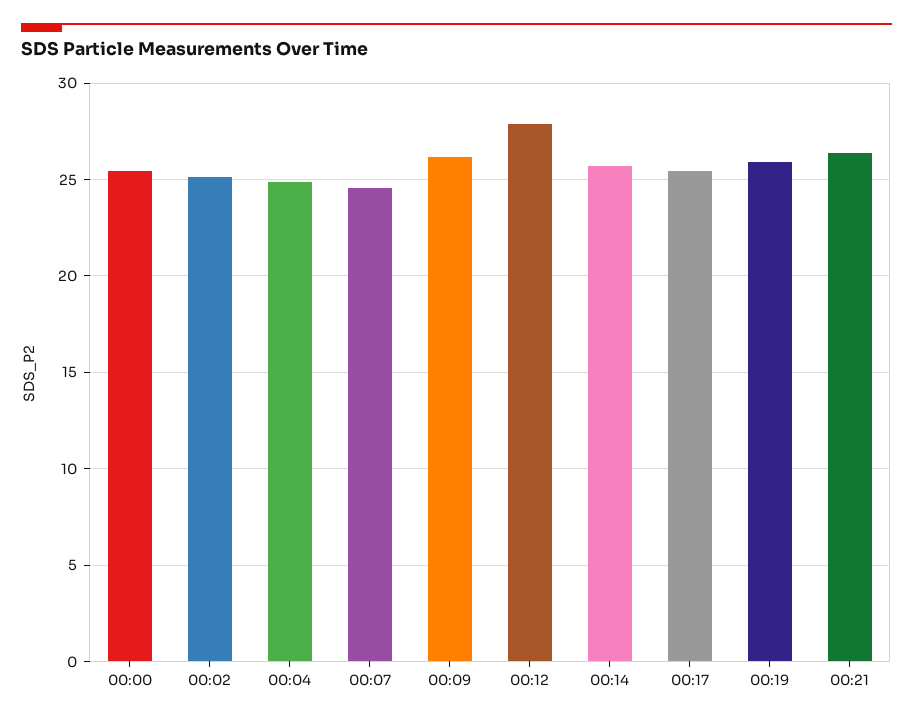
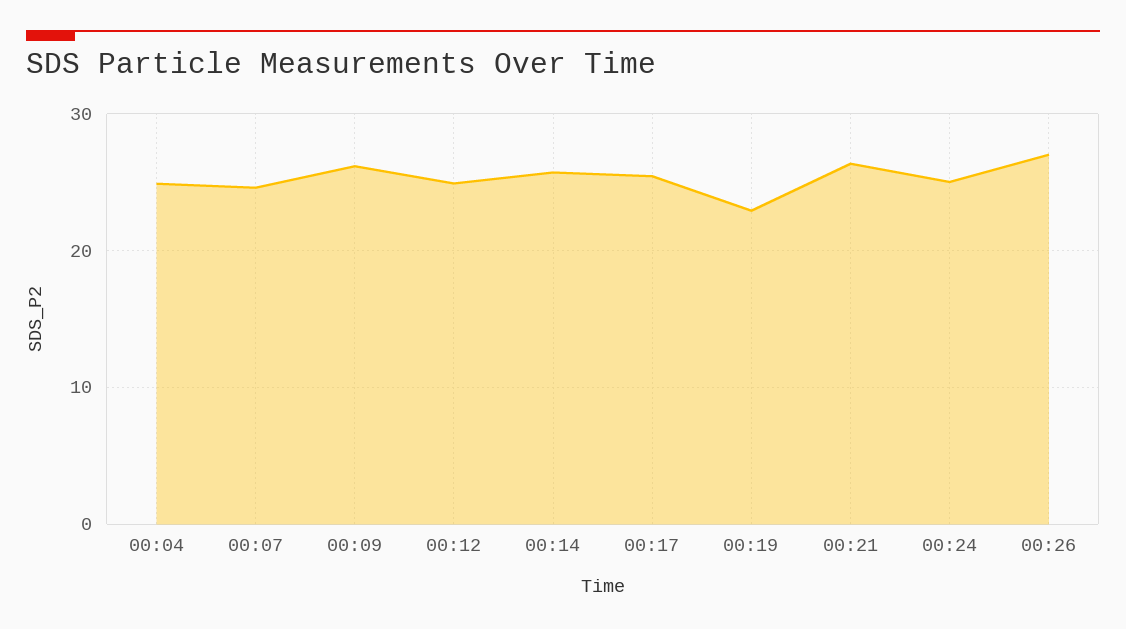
00:00: 25.5 -> none
00:02: 25 -> none
00:12: 28 -> 25
00:19: 26 -> 23
00:24: none -> 25
00:26: none -> 27

